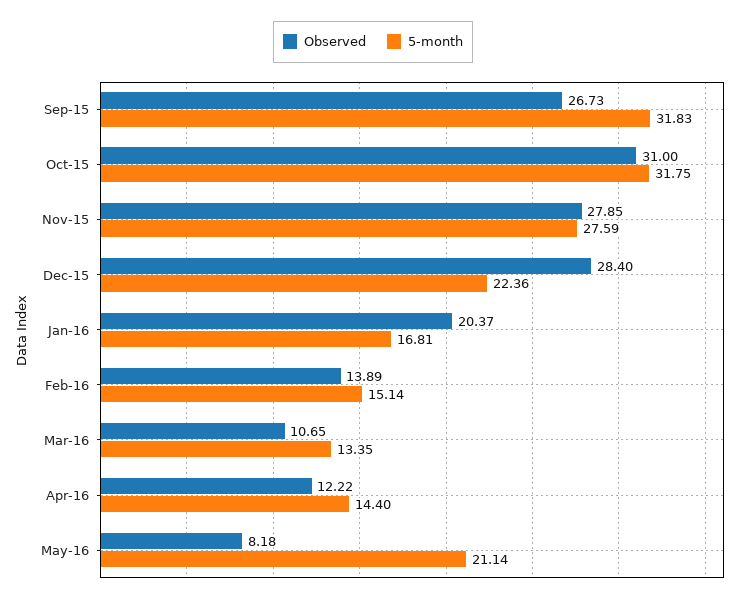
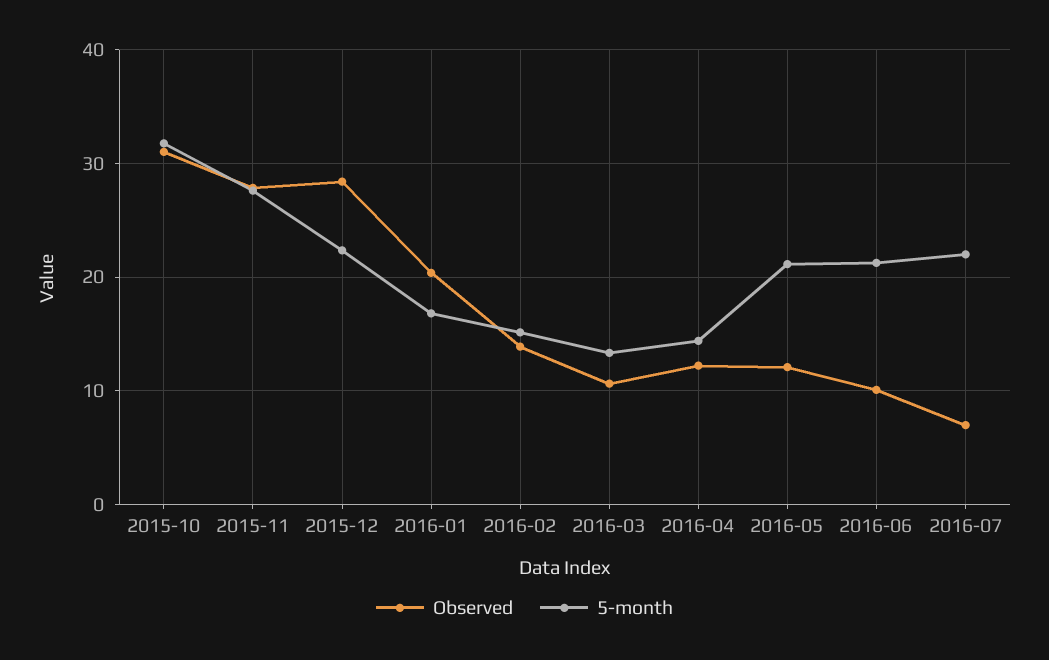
Observed, Sep-15: 26.73 -> none
5-month, Sep-15: 31.83 -> none
Observed, May-16: 8.18 -> 12
Observed, 2016-06: none -> 10
5-month, 2016-06: none -> 21
Observed, 2016-07: none -> 7
5-month, 2016-07: none -> 22

